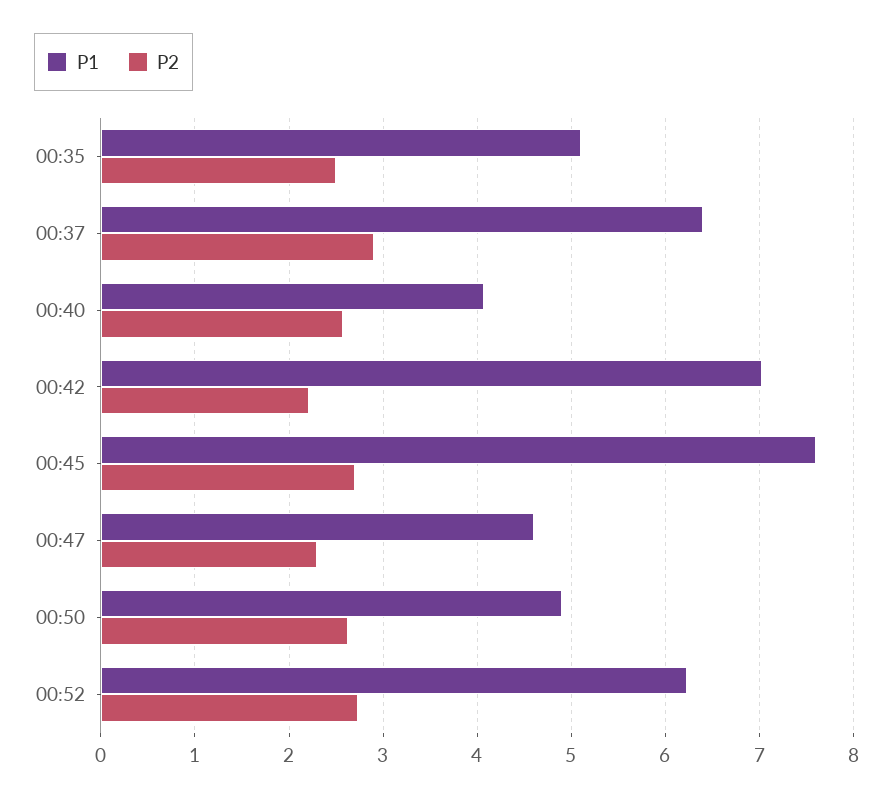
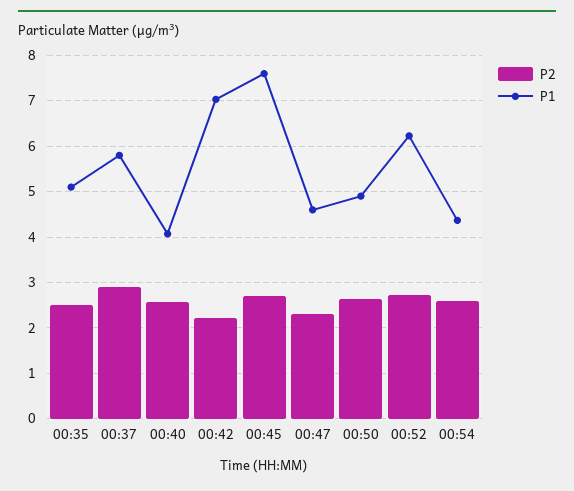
P1, 00:37: 6.4 -> 5.8
P2, 00:54: none -> 2.6
P1, 00:54: none -> 4.4

